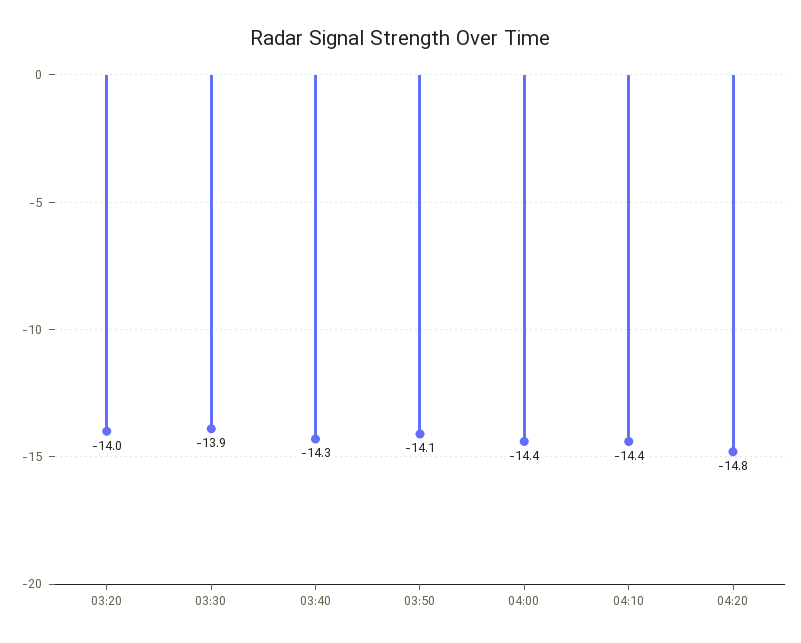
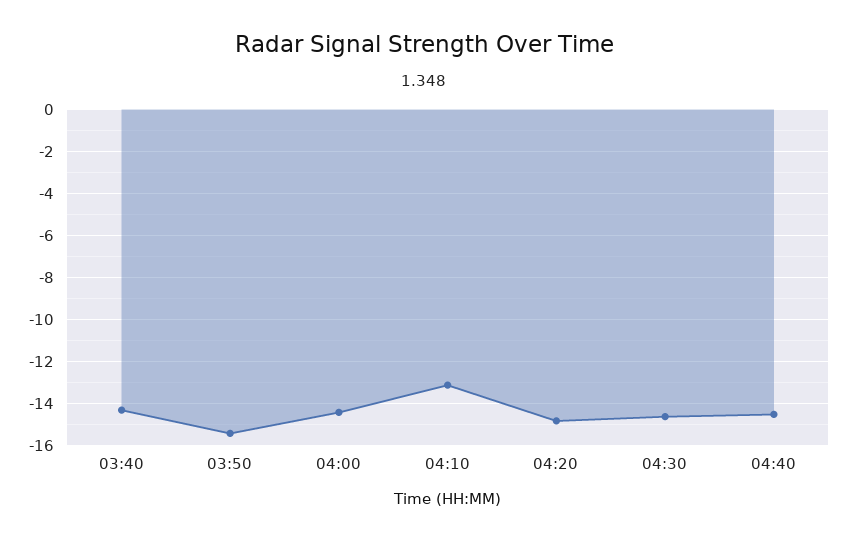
03:20: -14 -> none
03:30: -13.9 -> none
03:50: -14.1 -> -15.5
04:10: -14.4 -> -13
04:30: none -> -14.5
04:40: none -> -14.5

